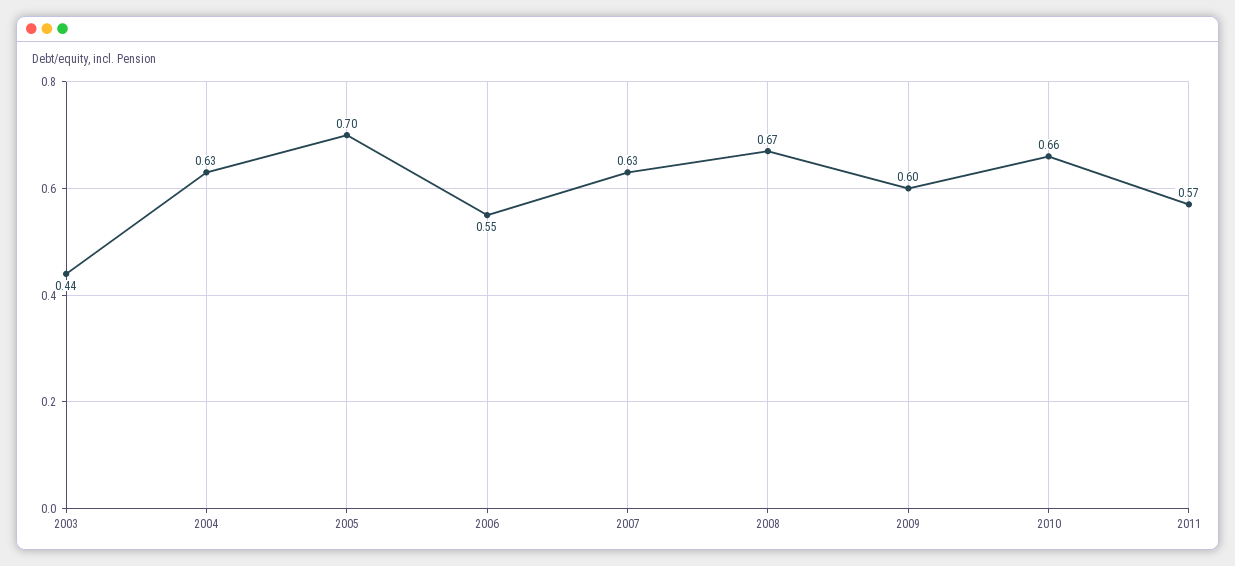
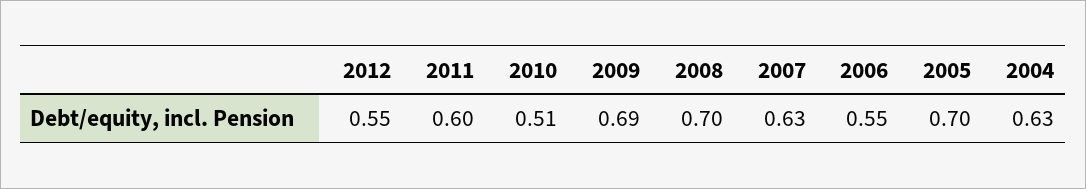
2003: 0.44 -> none
2008: 0.67 -> 0.7
2009: 0.6 -> 0.69
2010: 0.66 -> 0.51
2011: 0.57 -> 0.6
2012: none -> 0.55

